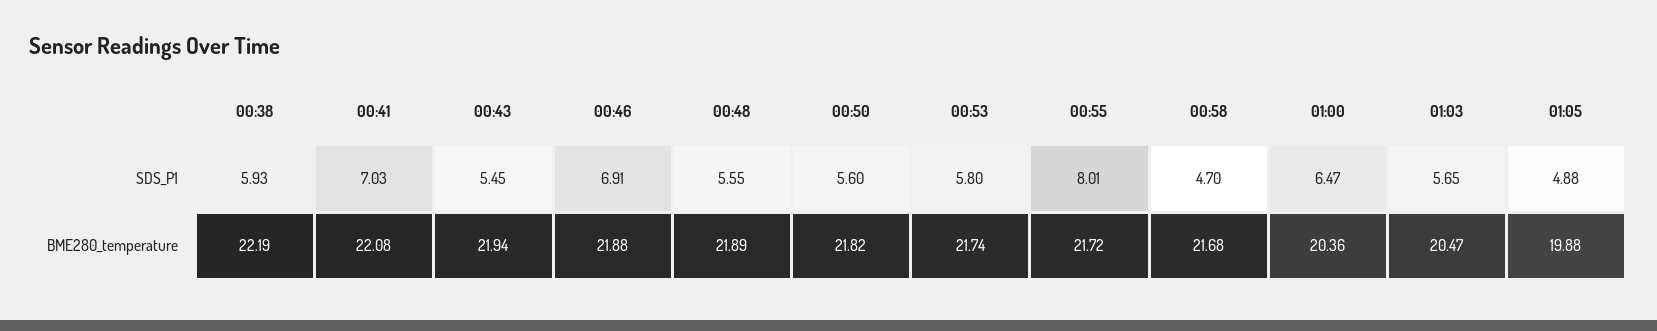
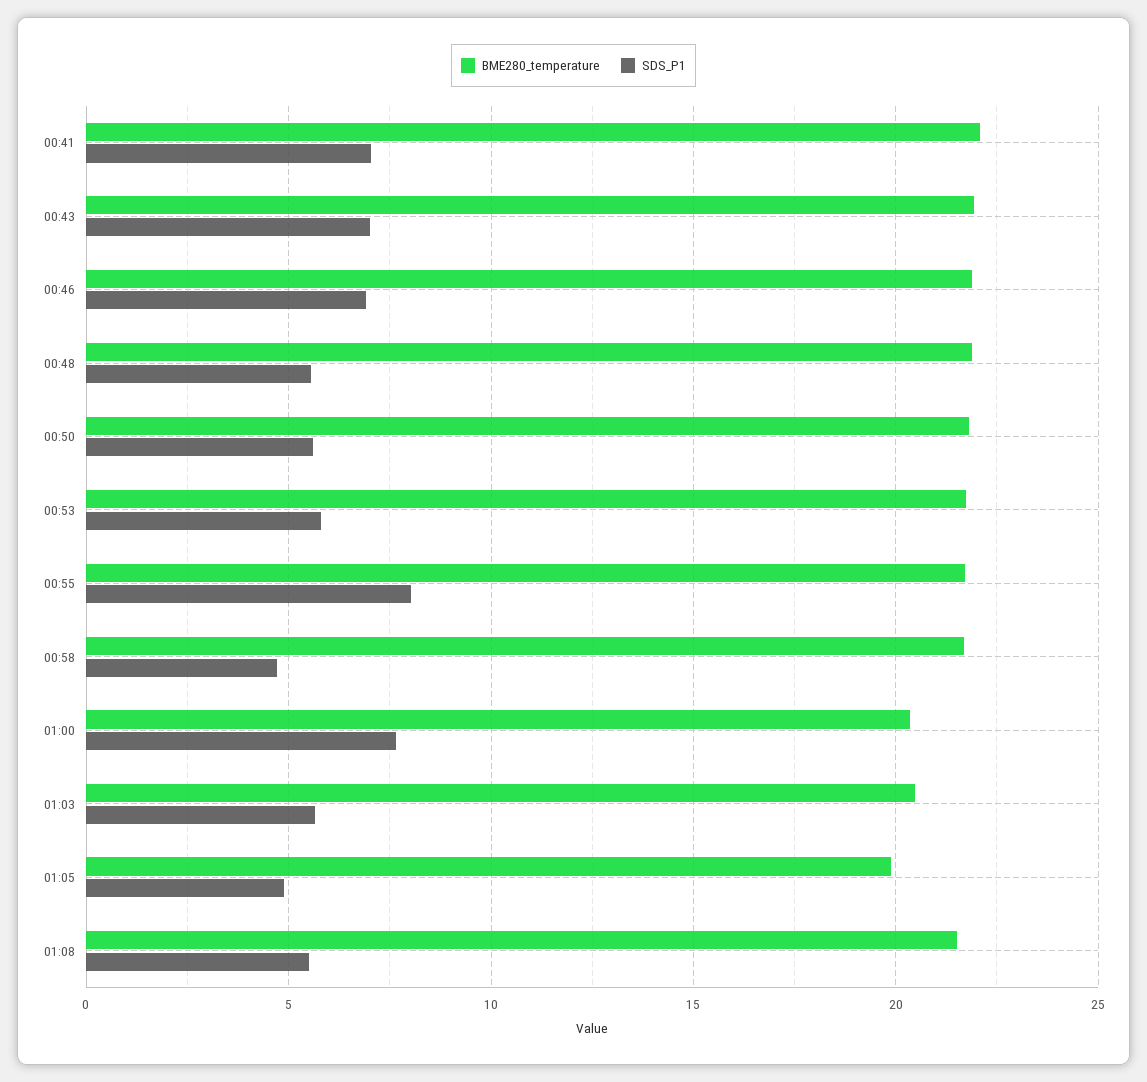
SDS_P1, 00:38: 5.93 -> none
SDS_P1, 00:43: 5.45 -> 7
SDS_P1, 01:00: 6.47 -> 7.5
BME280_temperature, 00:38: 22.19 -> none
BME280_temperature, 01:08: none -> 21.5
SDS_P1, 01:08: none -> 5.5

